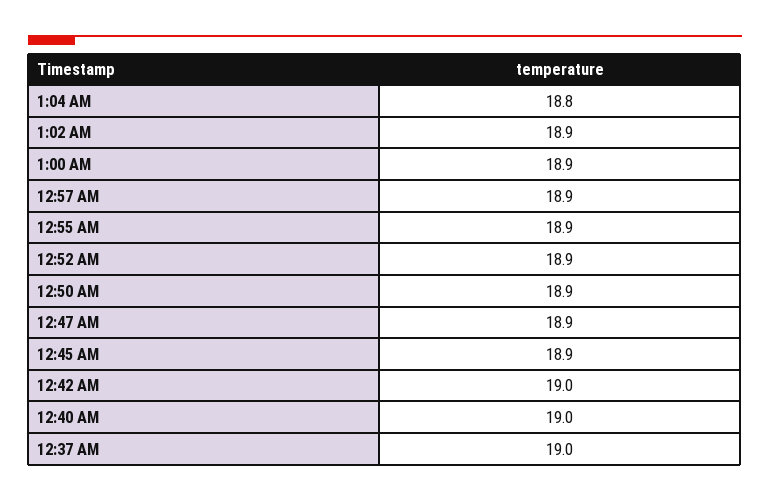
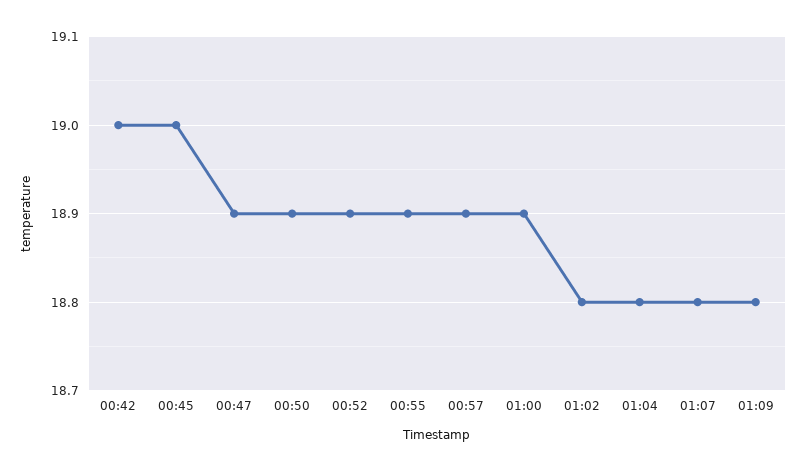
1:02 AM: 18.9 -> 18.8
12:45 AM: 18.9 -> 19
12:40 AM: 19 -> none
12:37 AM: 19 -> none
01:07: none -> 18.8
01:09: none -> 18.8

